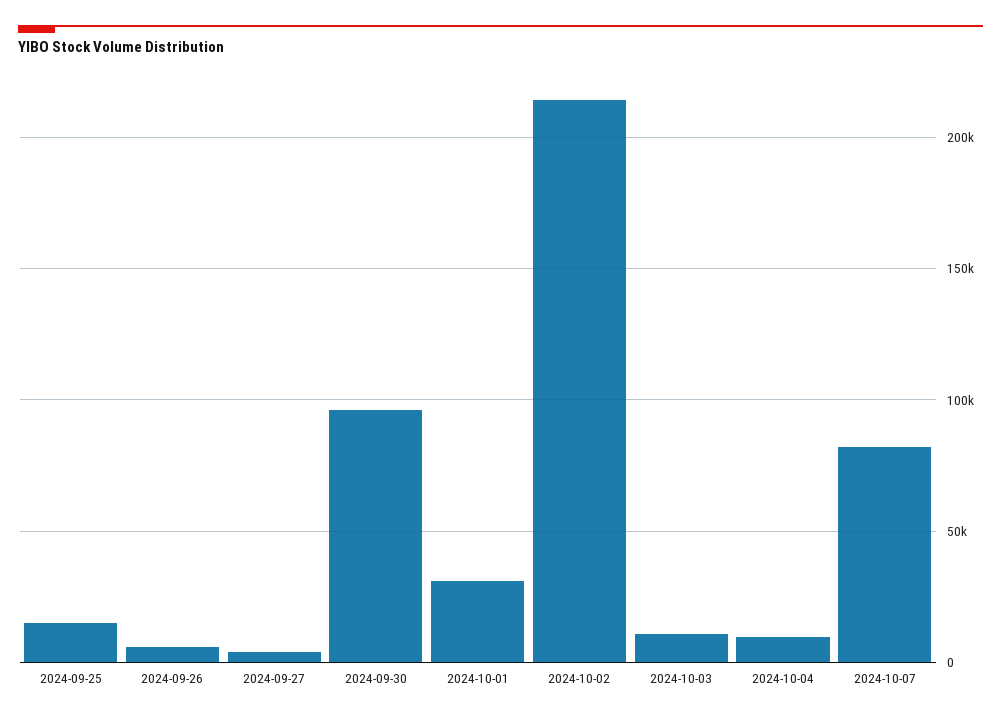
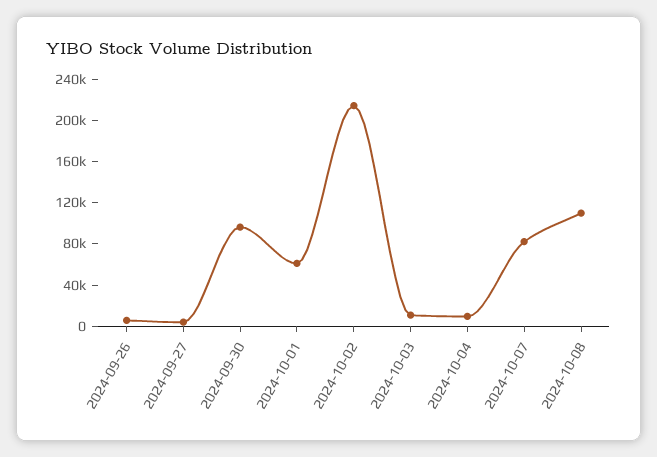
2024-09-25: 15000 -> none
2024-10-01: 30000 -> 60000
2024-10-08: none -> 110000

